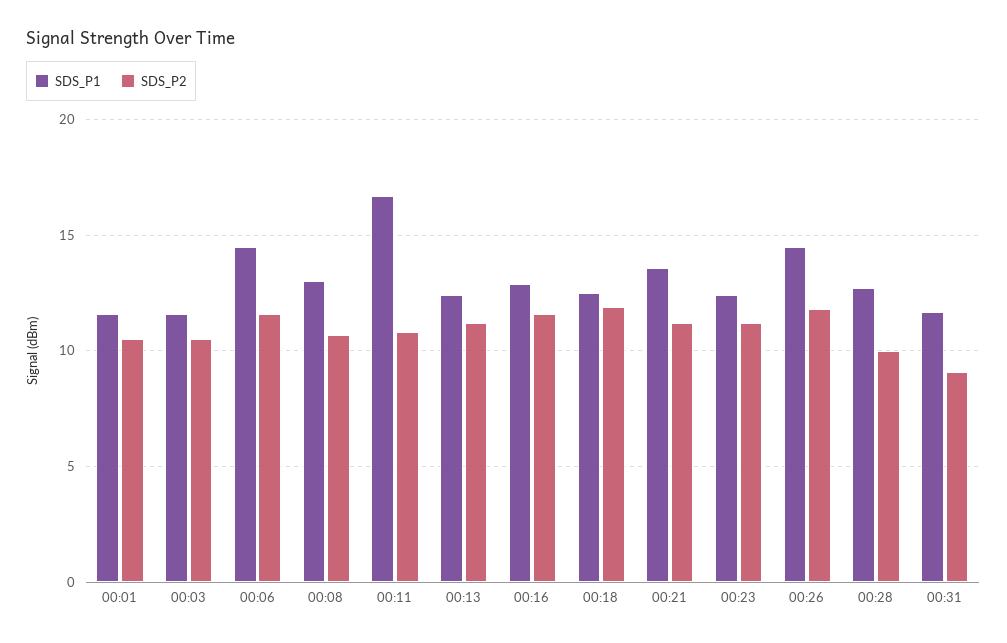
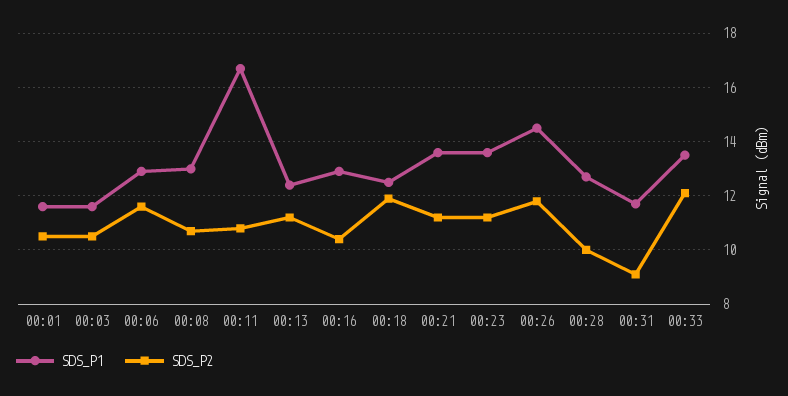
SDS_P1, 00:06: 14.5 -> 13
SDS_P2, 00:16: 11.5 -> 10.5
SDS_P1, 00:23: 12.5 -> 13.5
SDS_P1, 00:33: none -> 13.5
SDS_P2, 00:33: none -> 12

